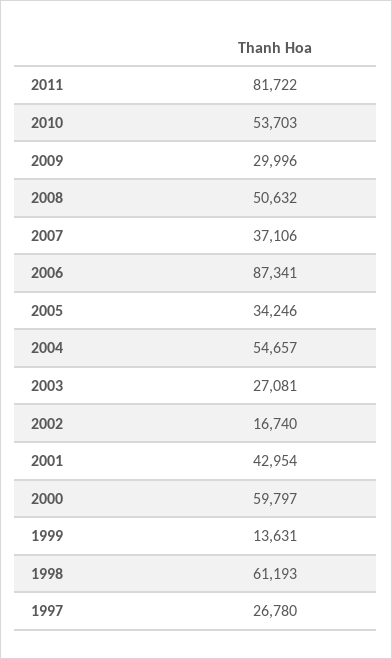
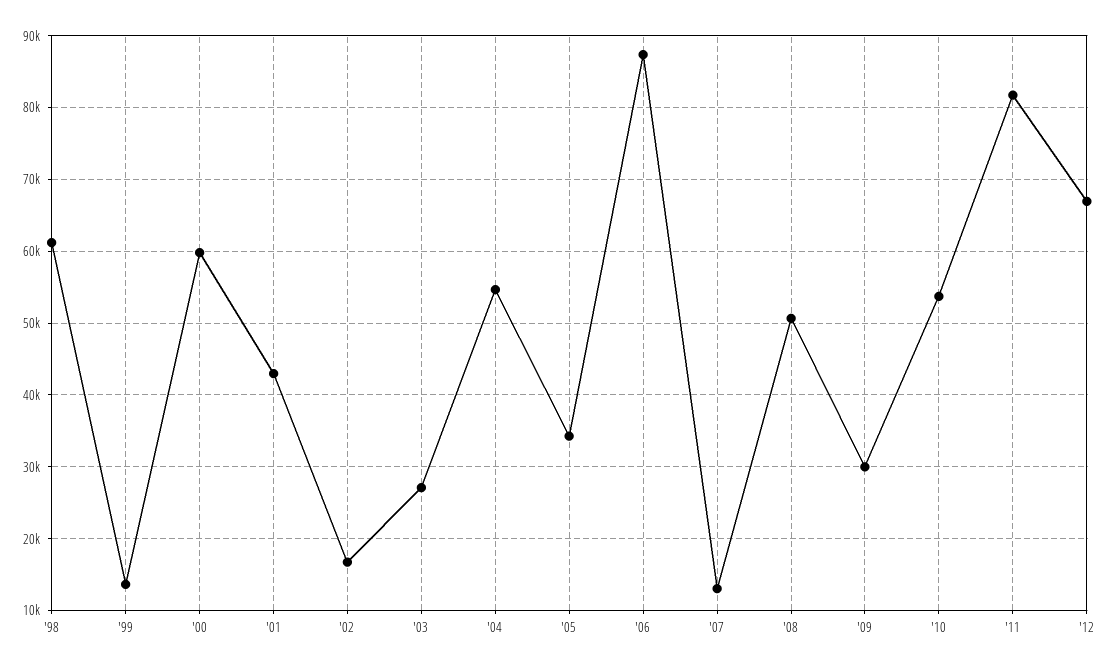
2007: 37106 -> 13000
1997: 26780 -> none
'12: none -> 67000

